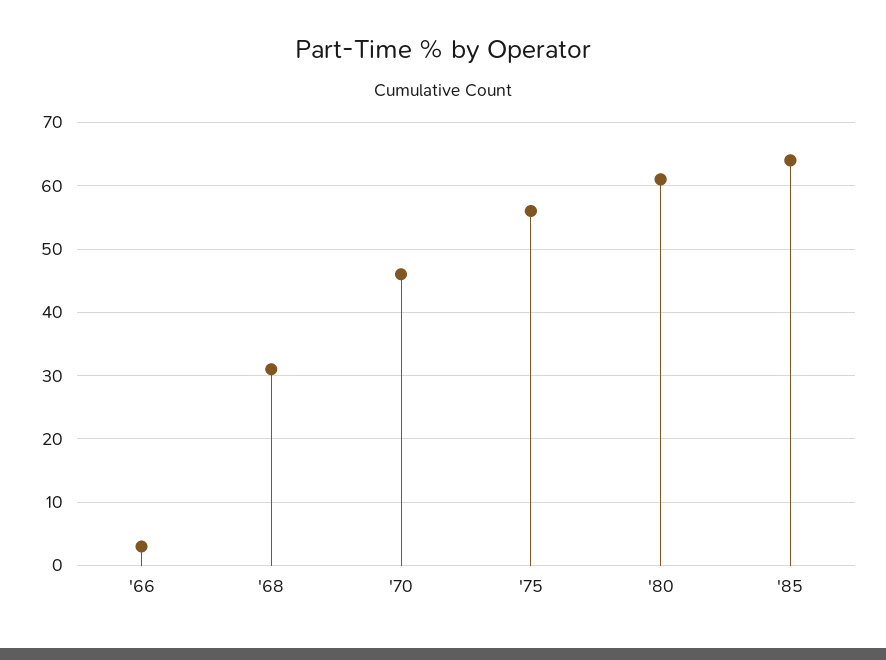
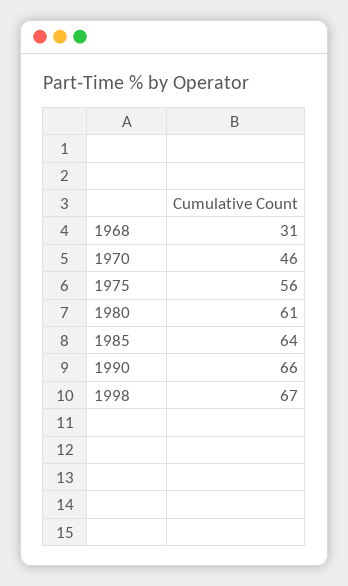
'66: 3 -> none
1990: none -> 66
1998: none -> 67

